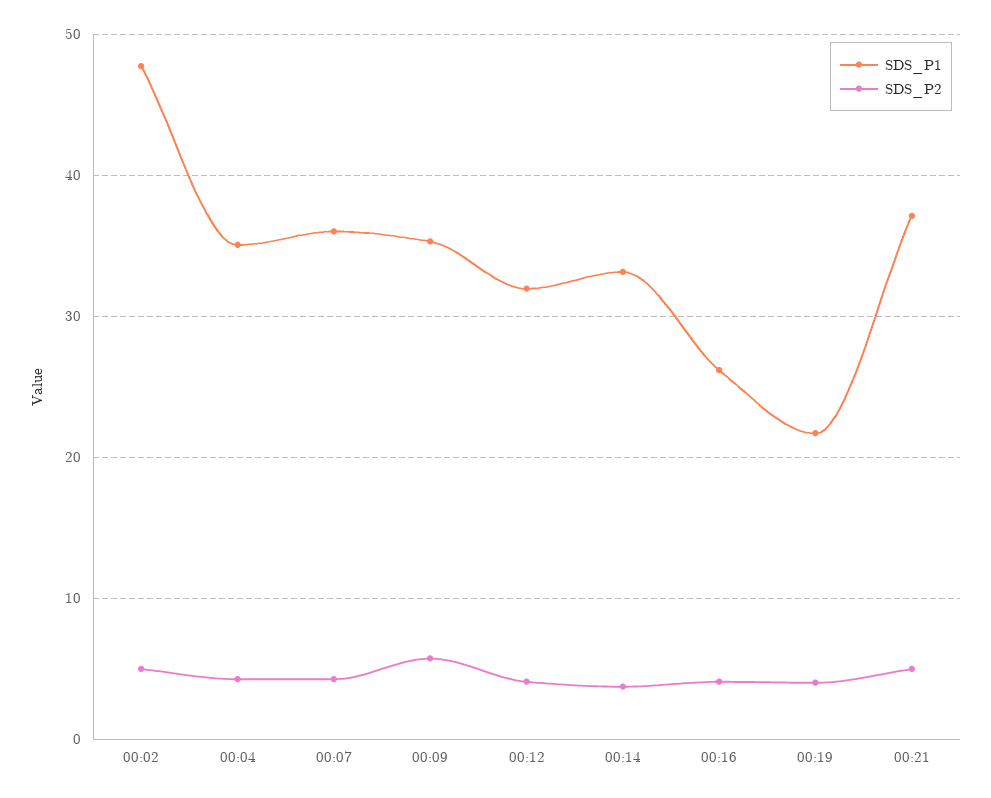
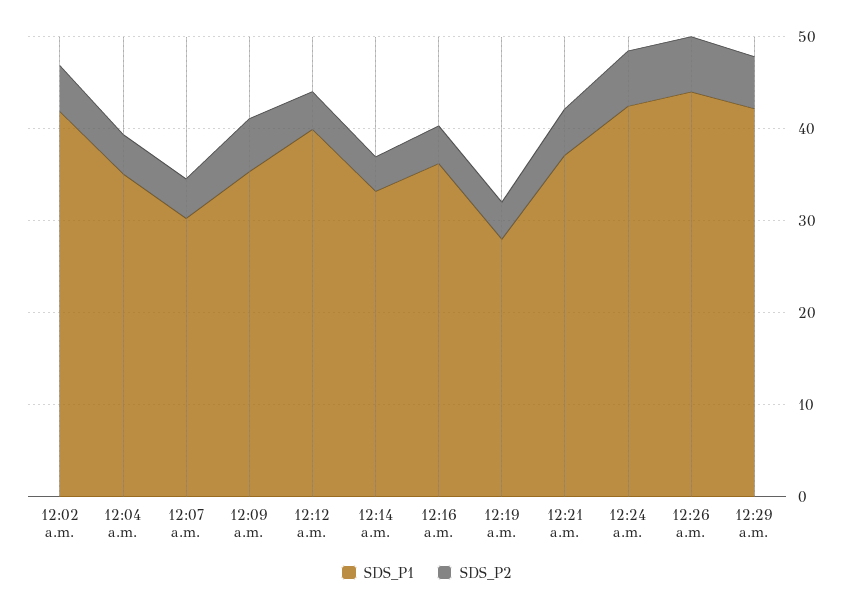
SDS_P1, 00:02: 48 -> 42
SDS_P1, 00:07: 36 -> 30
SDS_P1, 00:12: 32 -> 40
SDS_P1, 00:16: 26 -> 36
SDS_P1, 00:19: 22 -> 28
SDS_P1, 12:24 a.m.: none -> 42
SDS_P2, 12:24 a.m.: none -> 6
SDS_P1, 12:26 a.m.: none -> 44
SDS_P2, 12:26 a.m.: none -> 6
SDS_P1, 12:29 a.m.: none -> 42
SDS_P2, 12:29 a.m.: none -> 6

